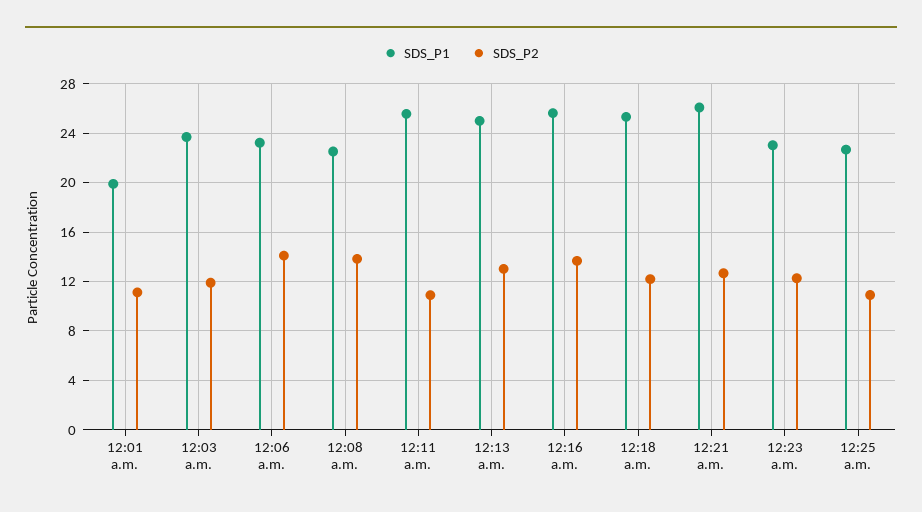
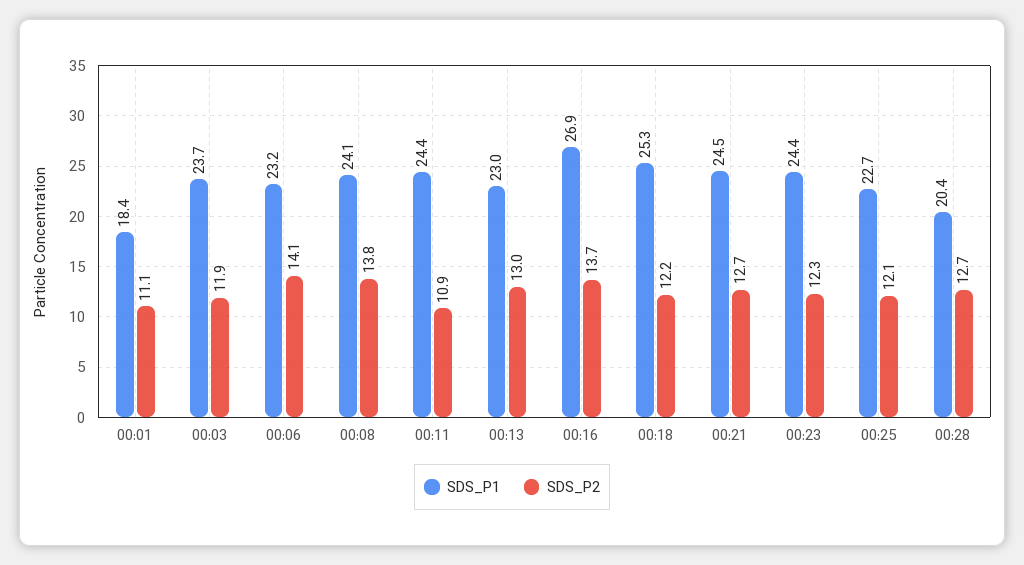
SDS_P1, 12:01 a.m.: 20 -> 18.4
SDS_P1, 12:08 a.m.: 22.5 -> 24.1
SDS_P1, 12:11 a.m.: 25.5 -> 24.4
SDS_P1, 12:13 a.m.: 25 -> 23
SDS_P1, 12:16 a.m.: 25.5 -> 26.9
SDS_P1, 12:21 a.m.: 26 -> 24.5
SDS_P1, 12:23 a.m.: 23 -> 24.4
SDS_P2, 12:25 a.m.: 11 -> 12.1
SDS_P1, 00:28: none -> 20.4
SDS_P2, 00:28: none -> 12.7

